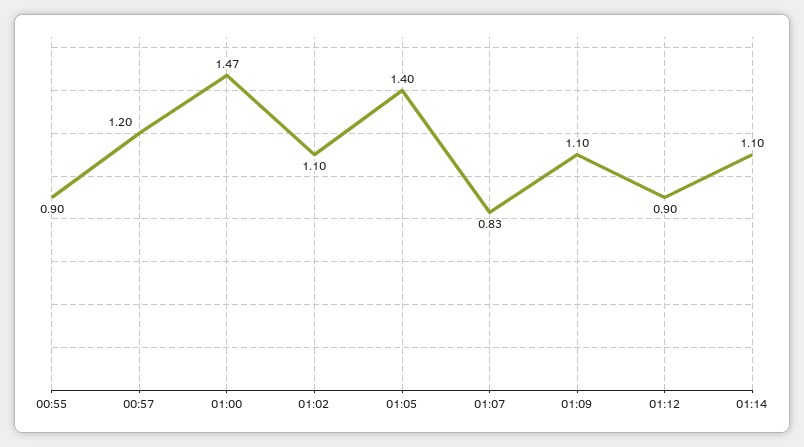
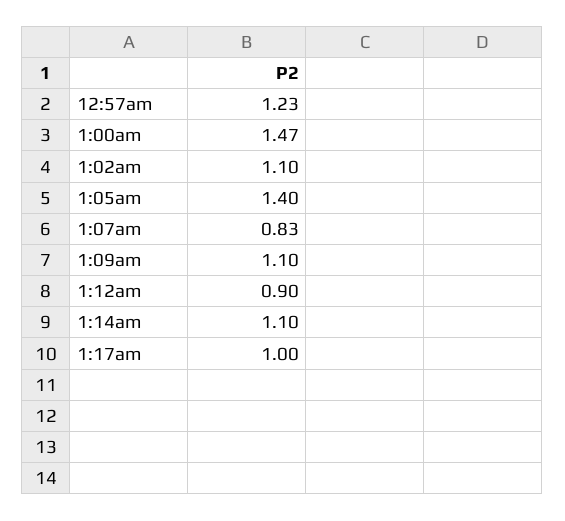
00:55: 0.9 -> none
00:57: 1.2 -> 1.23
1:17am: none -> 1

